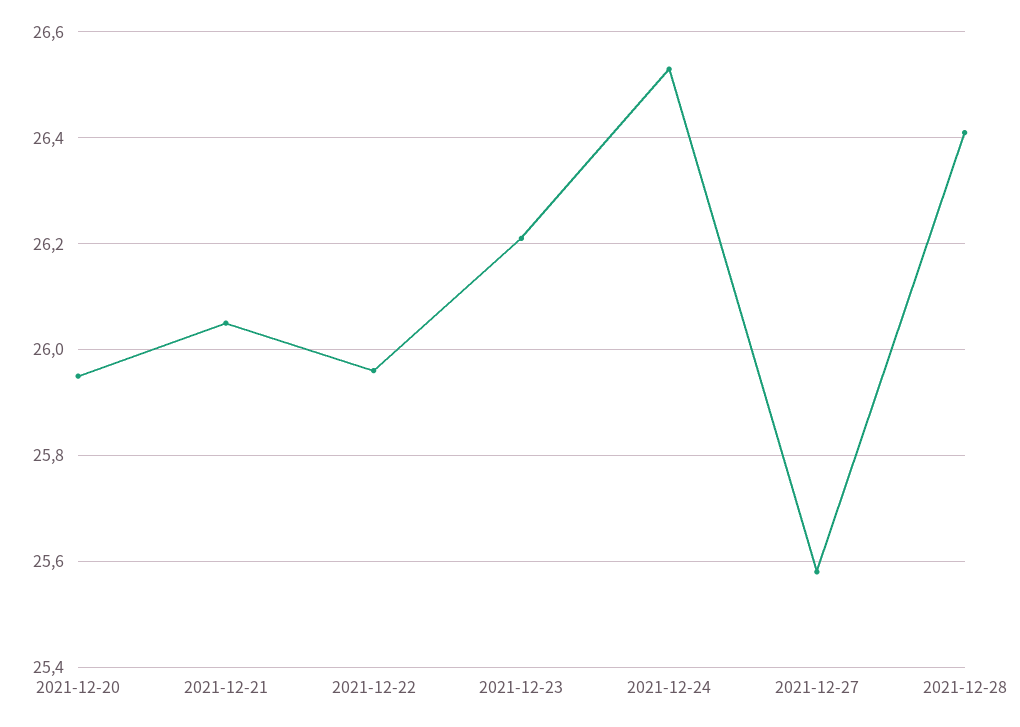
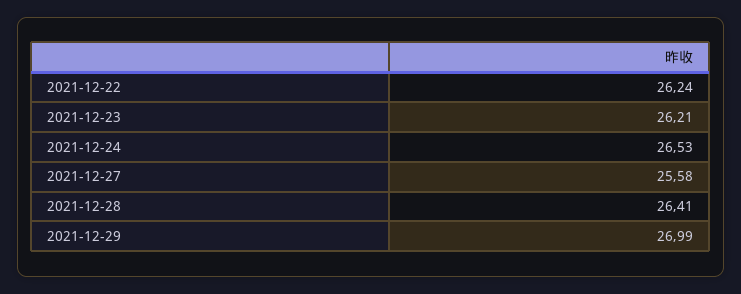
2021-12-20: 25.95 -> none
2021-12-21: 26.05 -> none
2021-12-22: 25.95 -> 26.24
2021-12-29: none -> 26.99

